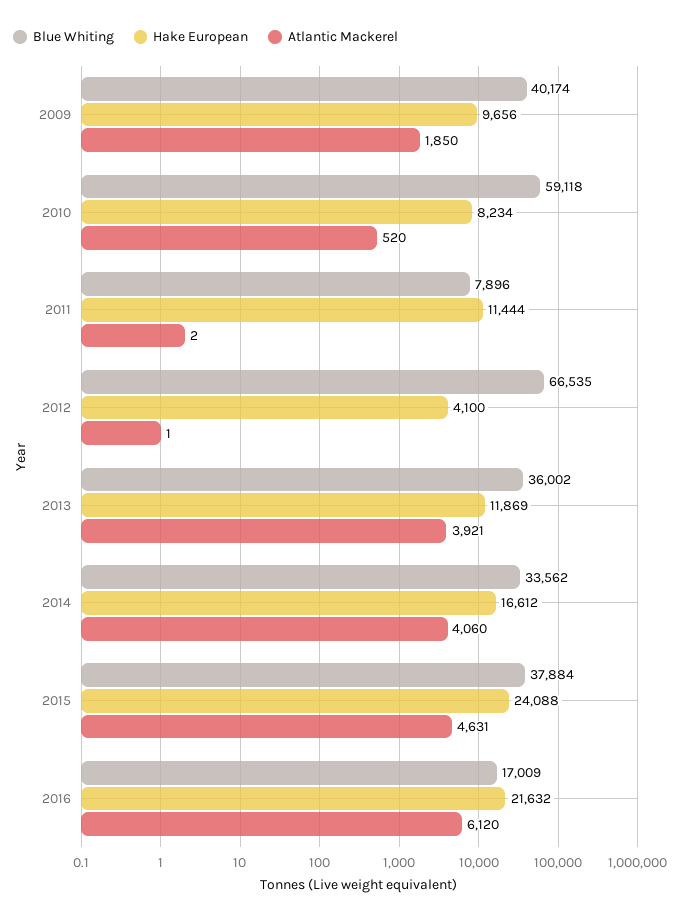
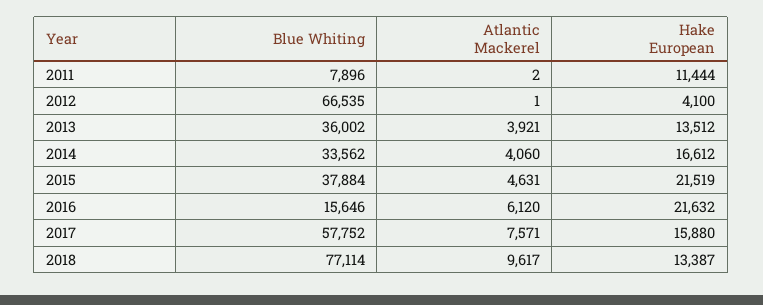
Blue Whiting, 2009: 40174 -> none
Hake European, 2009: 9656 -> none
Atlantic Mackerel, 2009: 1850 -> none
Blue Whiting, 2010: 59118 -> none
Hake European, 2010: 8234 -> none
Atlantic Mackerel, 2010: 520 -> none
Hake European, 2013: 11869 -> 13512
Hake European, 2015: 24088 -> 21519
Blue Whiting, 2016: 17009 -> 15646
Blue Whiting, 2017: none -> 57752
Atlantic Mackerel, 2017: none -> 7571
Hake European, 2017: none -> 15880
Blue Whiting, 2018: none -> 77114
Atlantic Mackerel, 2018: none -> 9617
Hake European, 2018: none -> 13387

